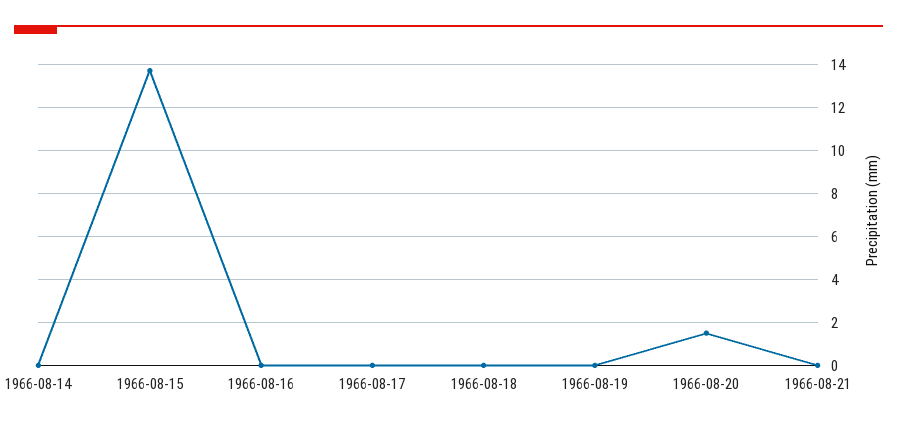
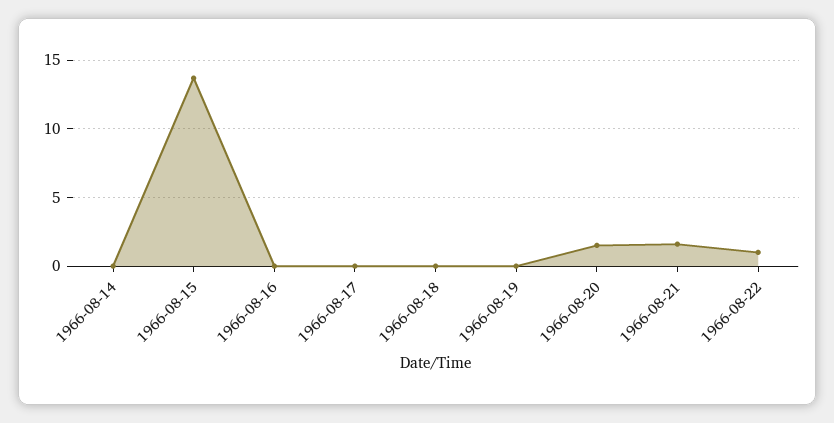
1966-08-21: 0 -> 1.5
1966-08-22: none -> 1

